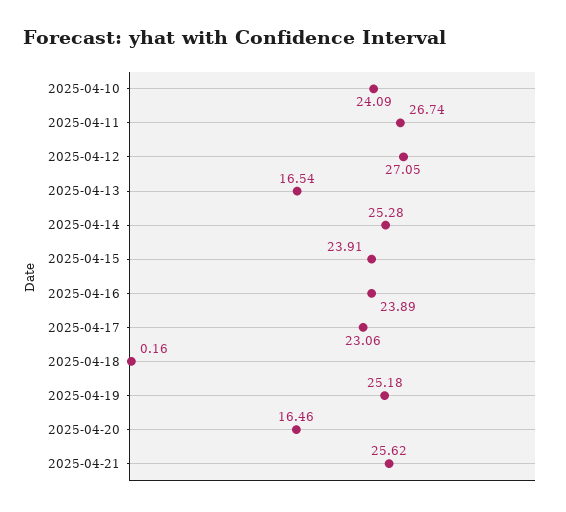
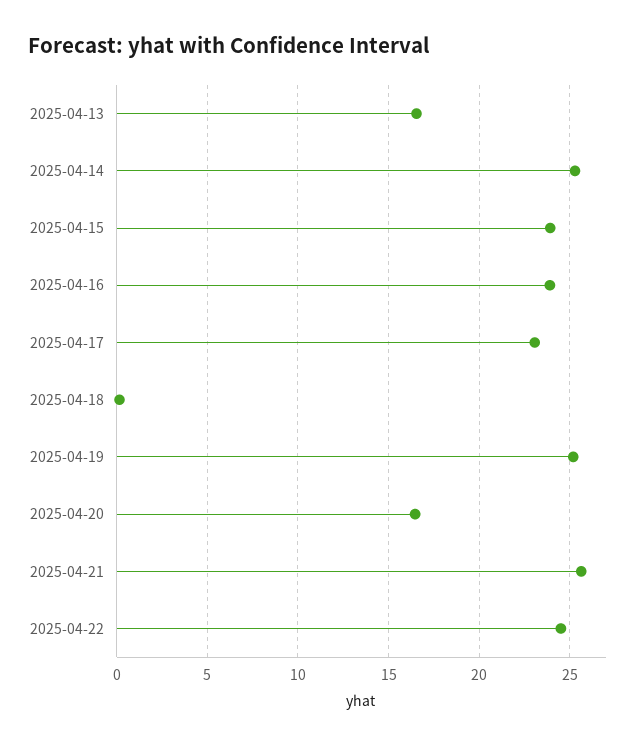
2025-04-10: 24.09 -> none
2025-04-11: 26.74 -> none
2025-04-12: 27.05 -> none
2025-04-22: none -> 24.5

